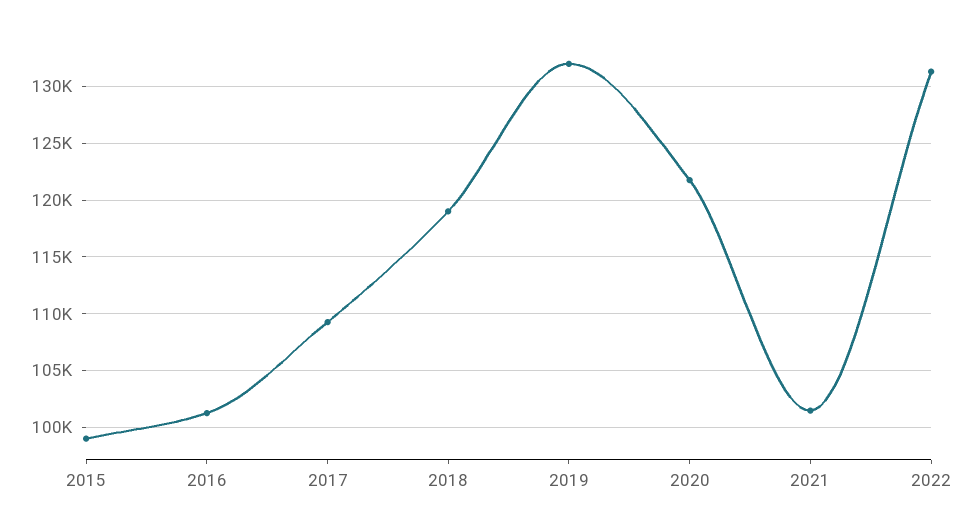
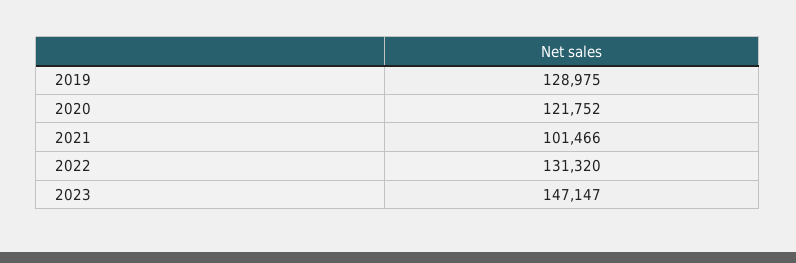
2015: 99000 -> none
2016: 101000 -> none
2017: 109000 -> none
2018: 119000 -> none
2019: 132000 -> 128975
2023: none -> 147147

